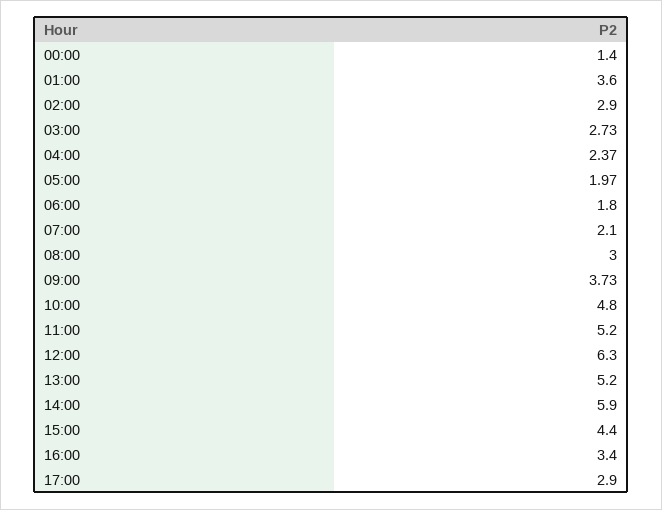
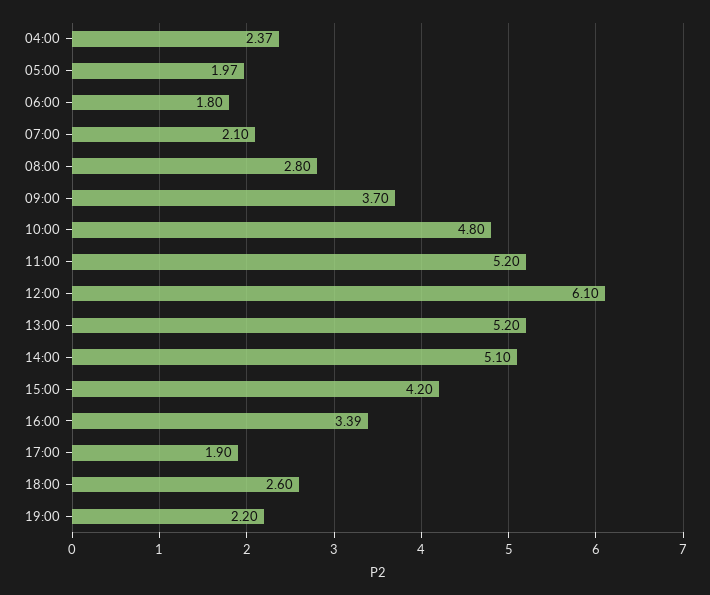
00:00: 1.4 -> none
01:00: 3.6 -> none
02:00: 2.9 -> none
03:00: 2.73 -> none
08:00: 3 -> 2.8
09:00: 3.73 -> 3.7
12:00: 6.3 -> 6.1
14:00: 5.9 -> 5.1
15:00: 4.4 -> 4.2
16:00: 3.4 -> 3.39
17:00: 2.9 -> 1.9
18:00: none -> 2.6
19:00: none -> 2.2

